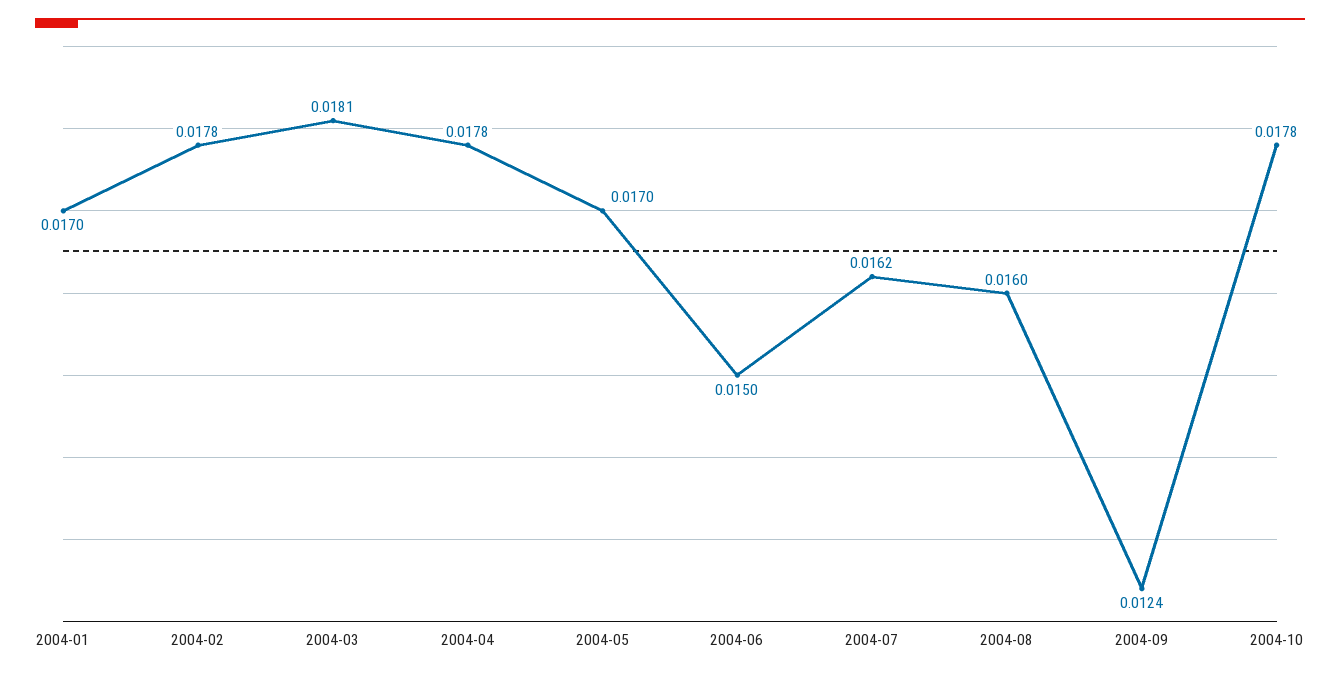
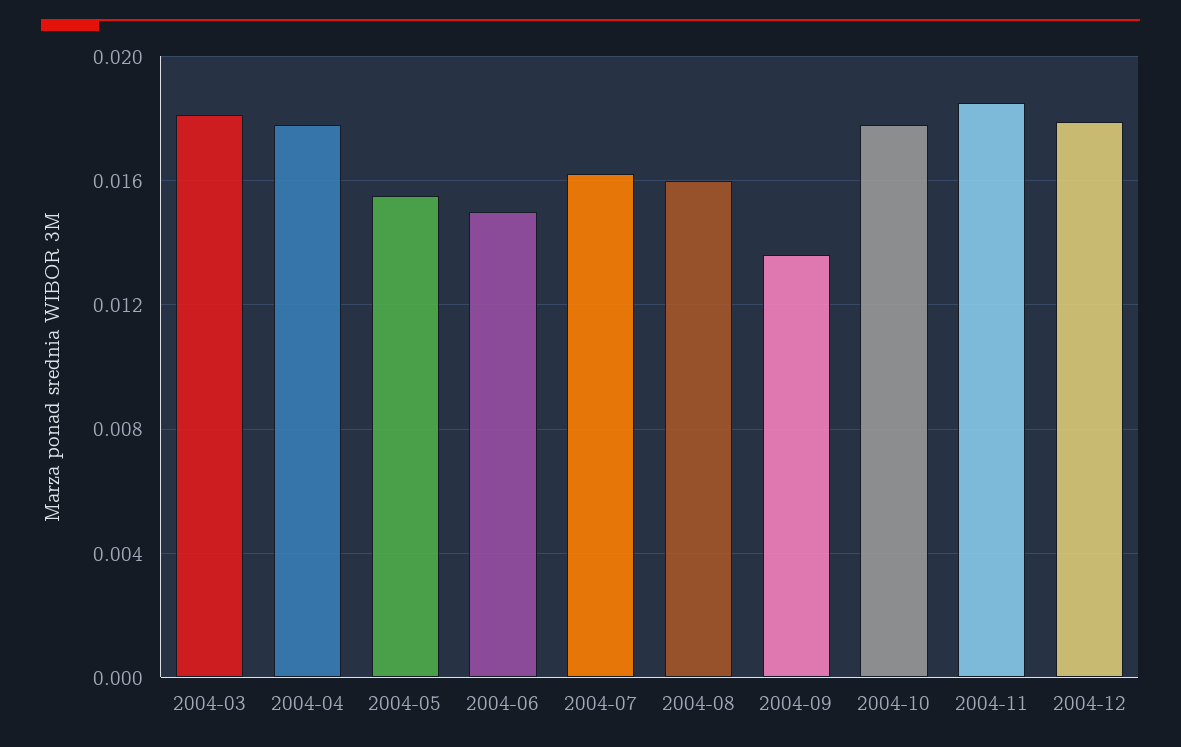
2004-01: 0.017 -> none
2004-02: 0.0178 -> none
2004-05: 0.017 -> 0.0155
2004-09: 0.0124 -> 0.0135
2004-11: none -> 0.0185
2004-12: none -> 0.018

